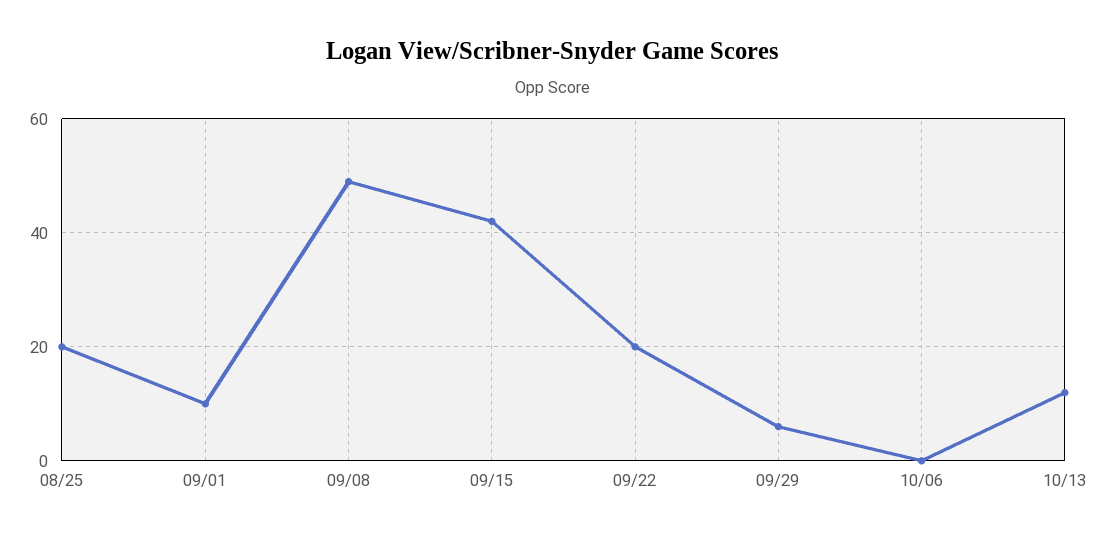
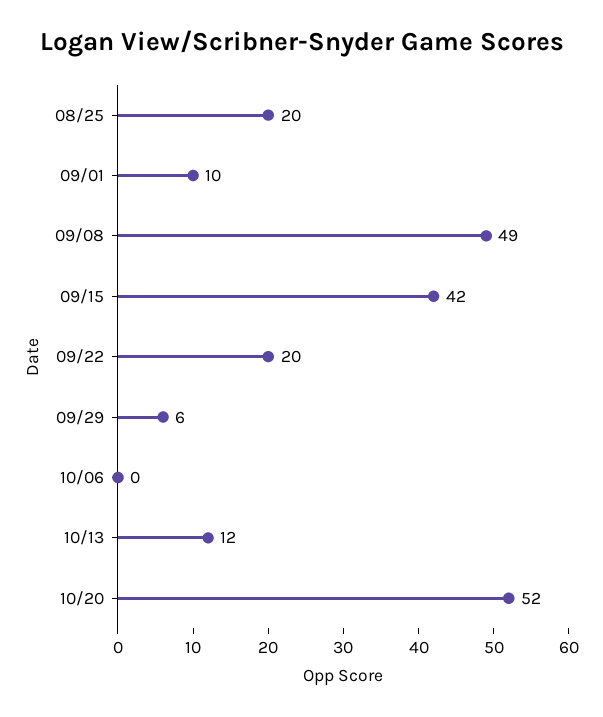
10/20: none -> 52

